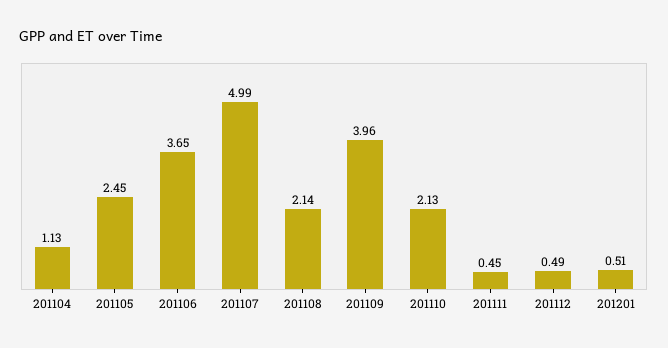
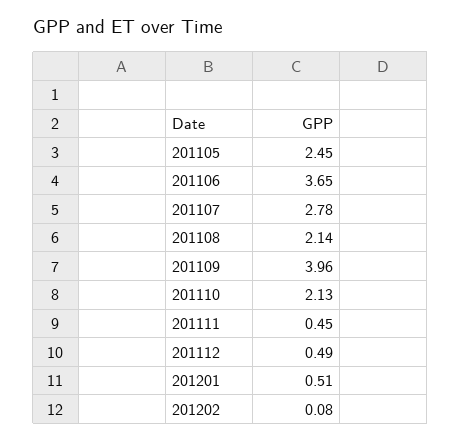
201104: 1.13 -> none
201107: 4.99 -> 2.78
201202: none -> 0.08

